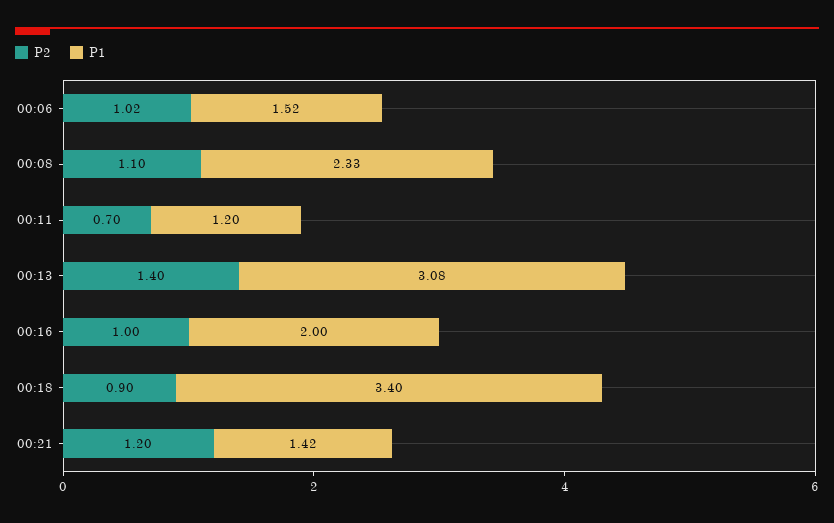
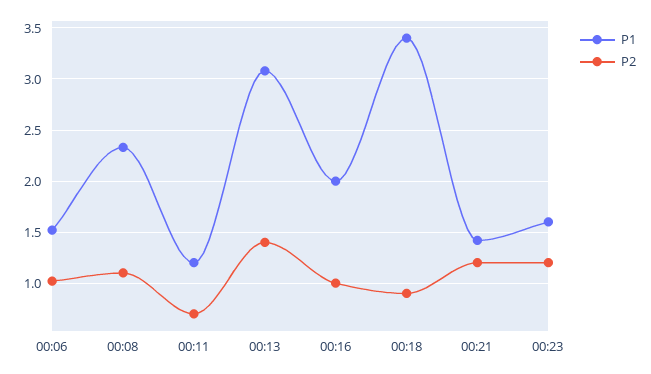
P1, 00:23: none -> 1.6
P2, 00:23: none -> 1.2

